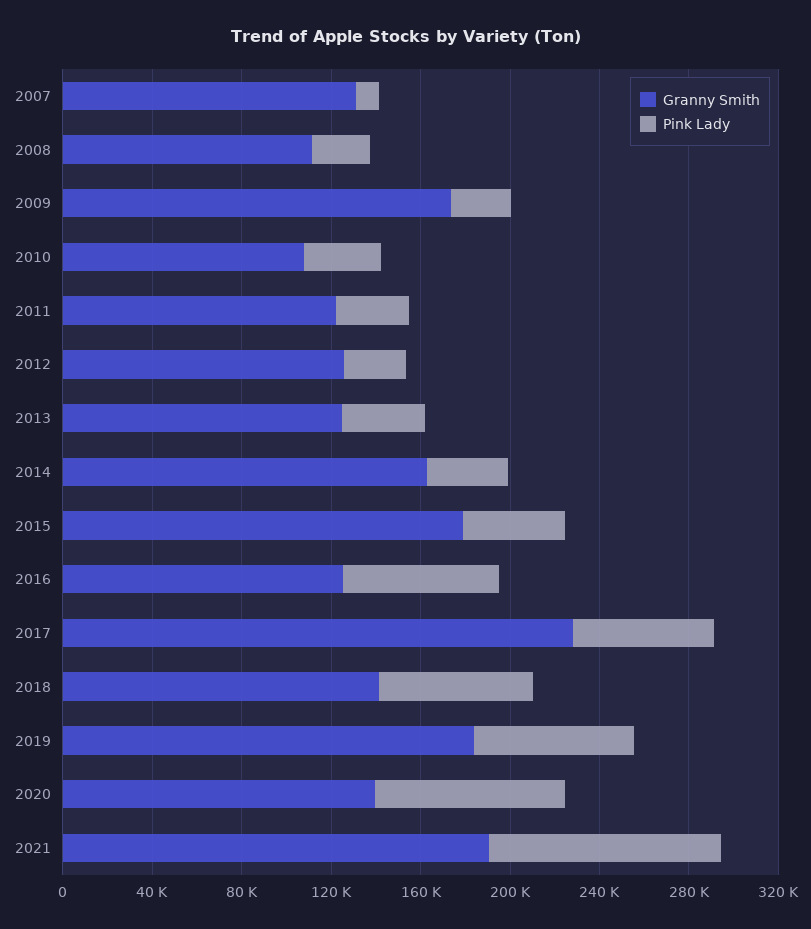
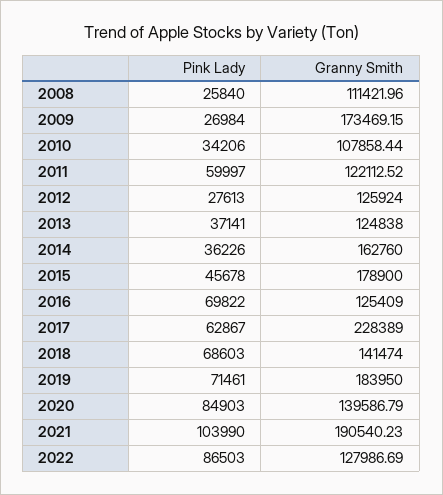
Granny Smith, 2007: 130000 -> none
Pink Lady, 2007: 10000 -> none
Pink Lady, 2011: 30000 -> 59997
Pink Lady, 2022: none -> 86503
Granny Smith, 2022: none -> 127986.69

